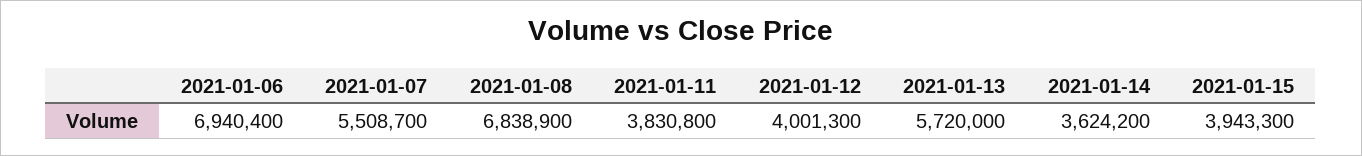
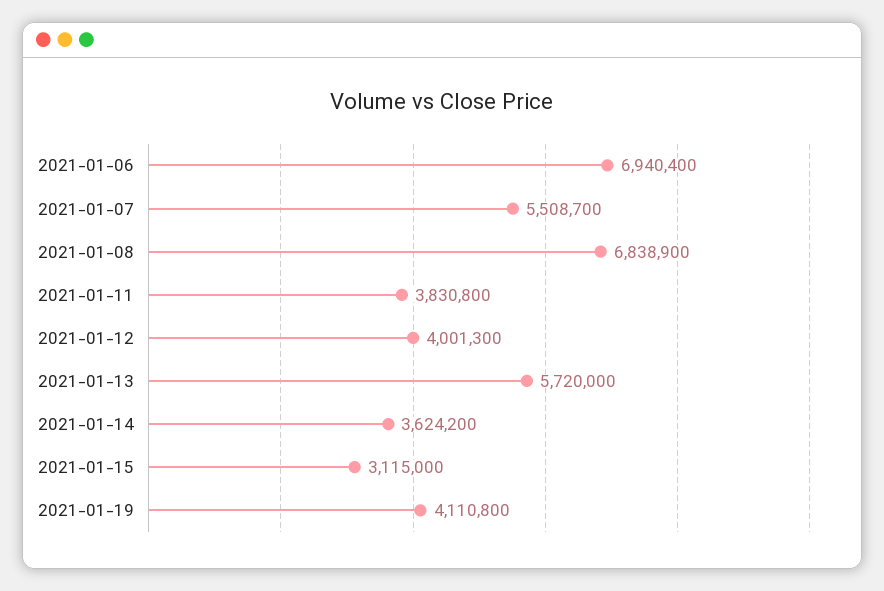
2021-01-15: 3943300 -> 3115000
2021-01-19: none -> 4110800

